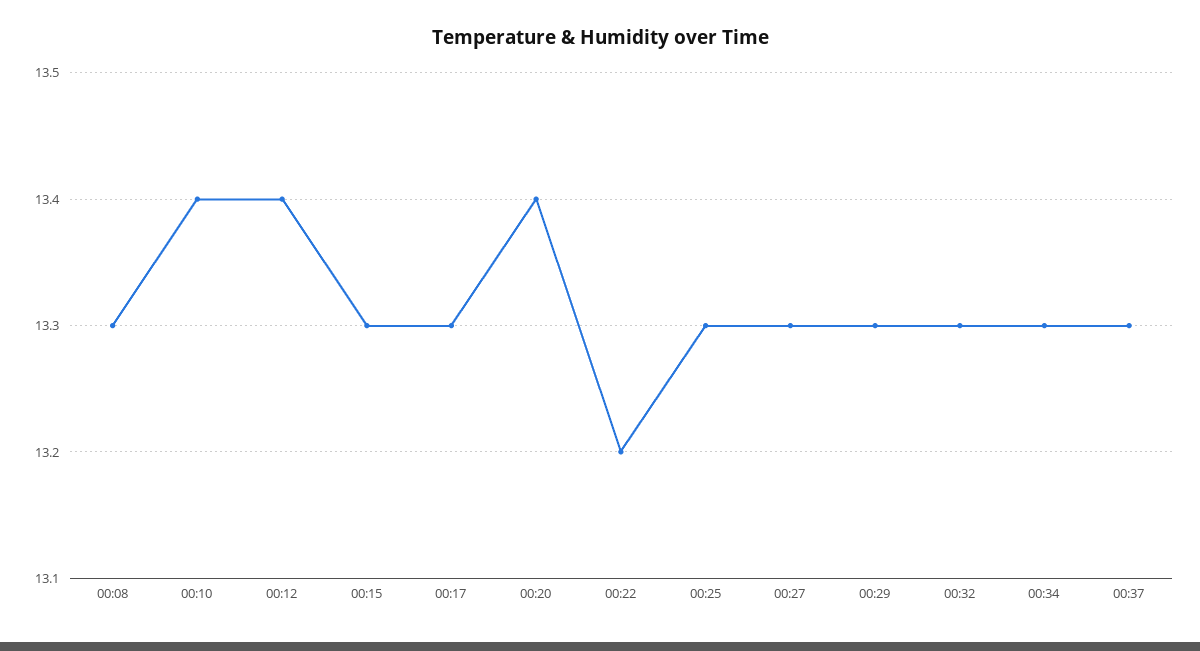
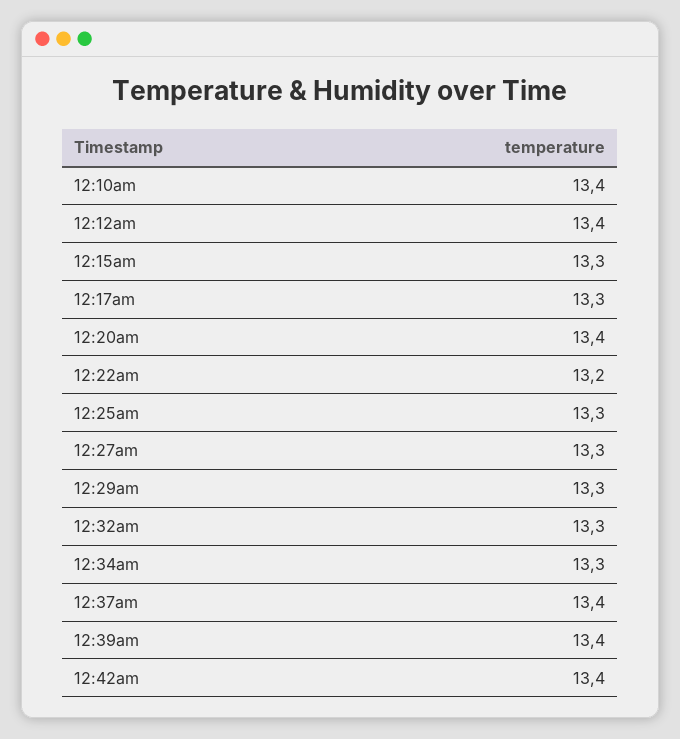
00:08: 13.3 -> none
00:37: 13.3 -> 13.4
12:39am: none -> 13.4
12:42am: none -> 13.4

